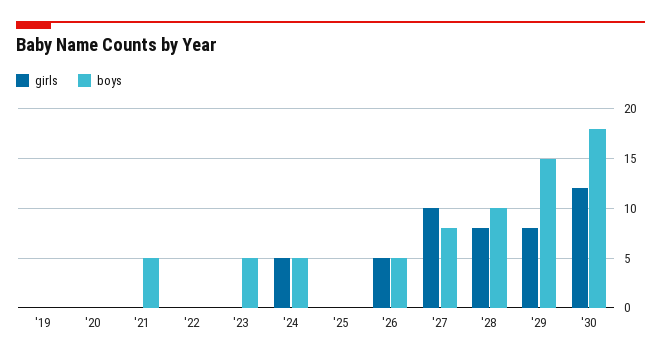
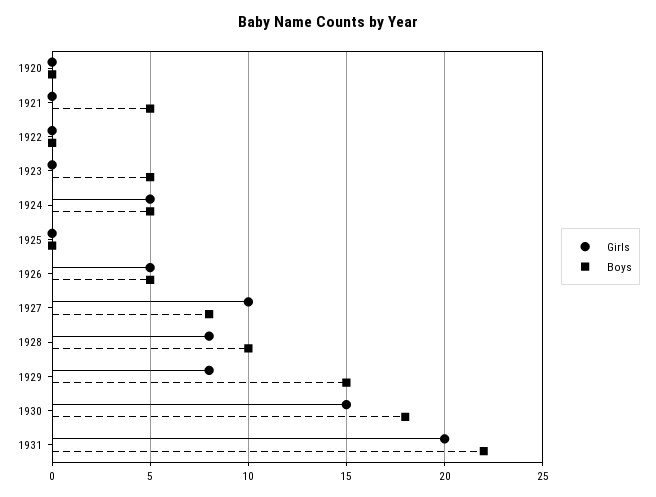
girls, '19: 0 -> none
boys, '19: 0 -> none
girls, '30: 12 -> 15
girls, 1931: none -> 20
boys, 1931: none -> 22

